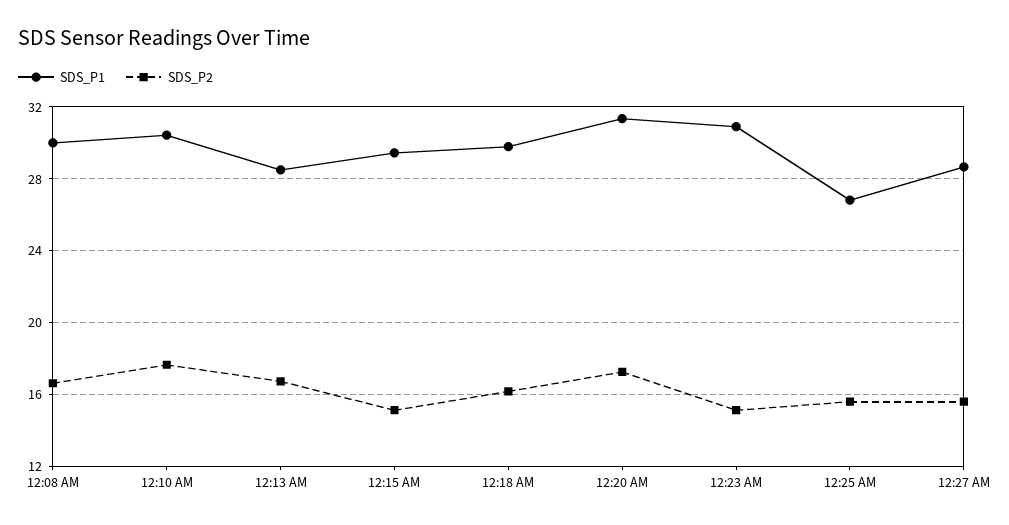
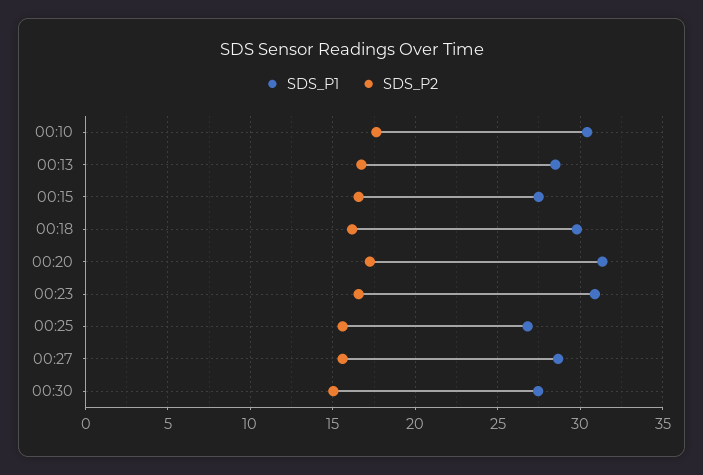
SDS_P1, 12:08 AM: 30 -> none
SDS_P2, 12:08 AM: 16.5 -> none
SDS_P1, 12:15 AM: 29.5 -> 27.5
SDS_P2, 12:15 AM: 15 -> 16.5
SDS_P2, 12:23 AM: 15 -> 16.5
SDS_P1, 00:30: none -> 27.5
SDS_P2, 00:30: none -> 15

